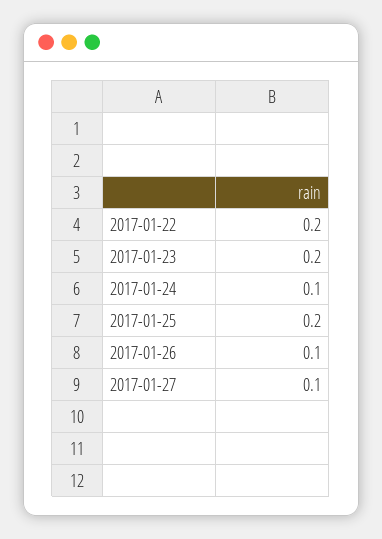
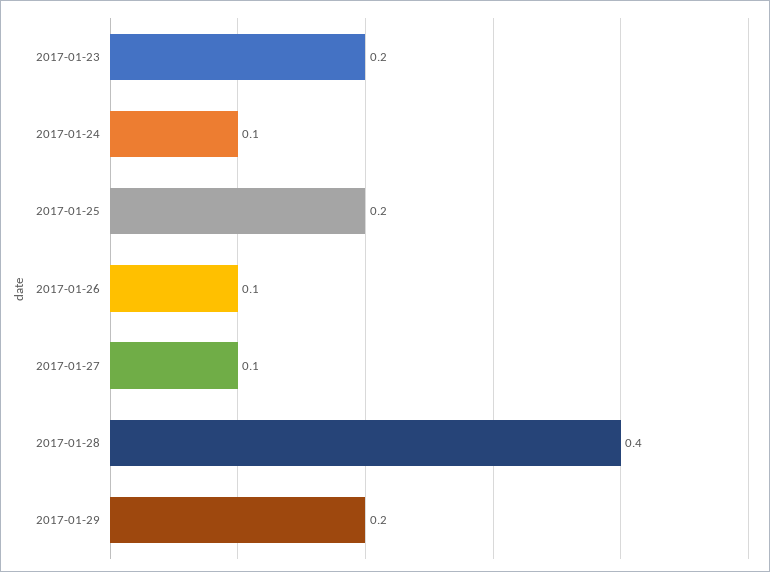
2017-01-22: 0.2 -> none
2017-01-28: none -> 0.4
2017-01-29: none -> 0.2

